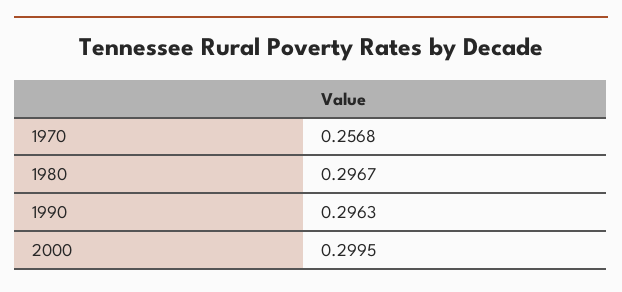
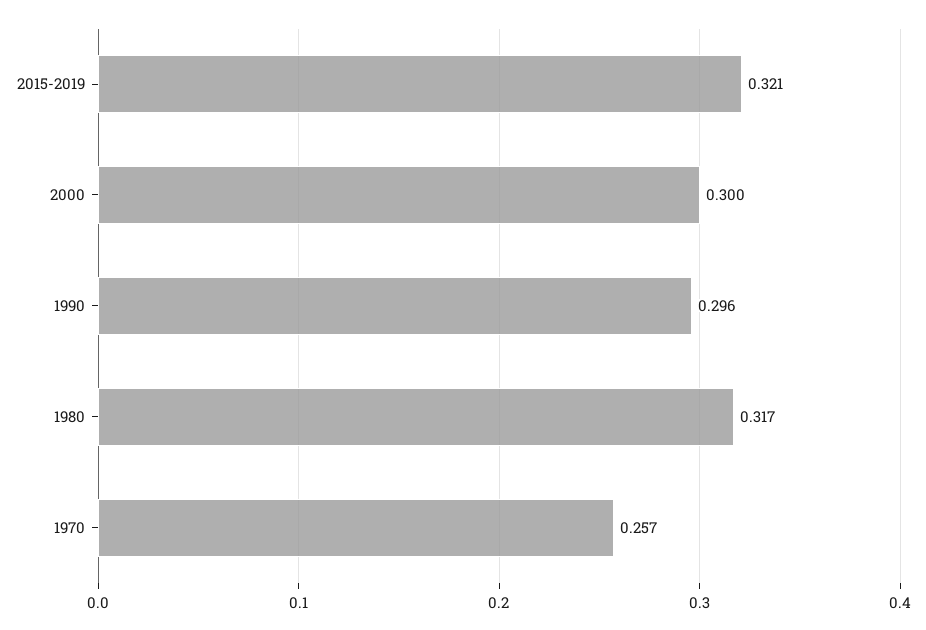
1980: 0.2967 -> 0.317
2015-2019: none -> 0.321

